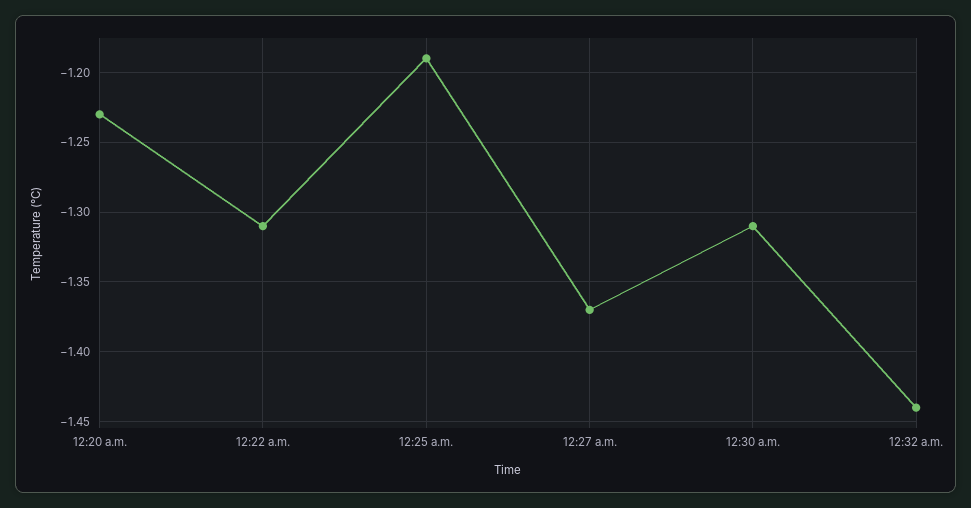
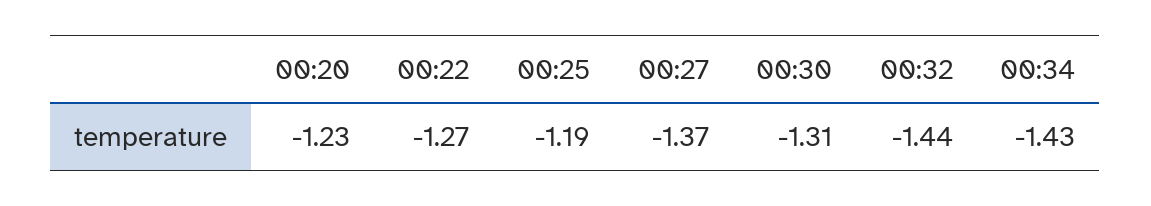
12:22 a.m.: -1.31 -> -1.27
00:34: none -> -1.43

